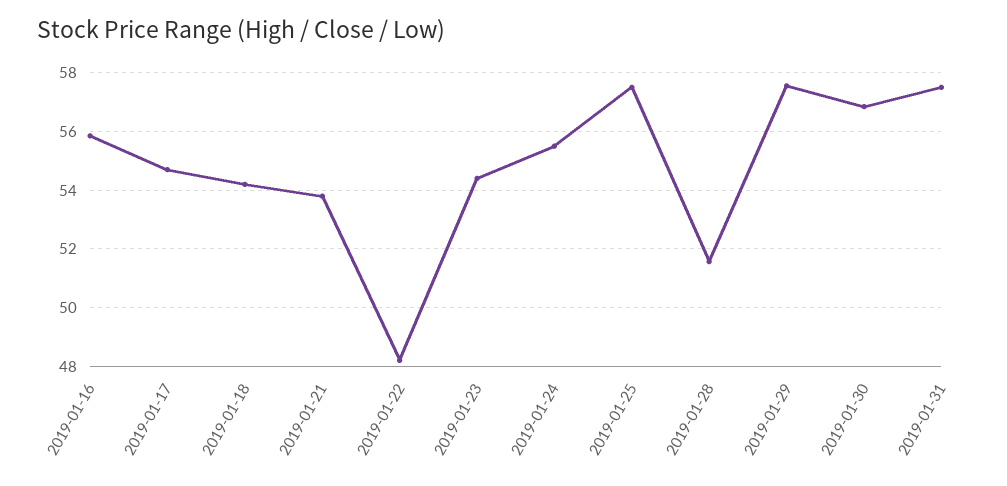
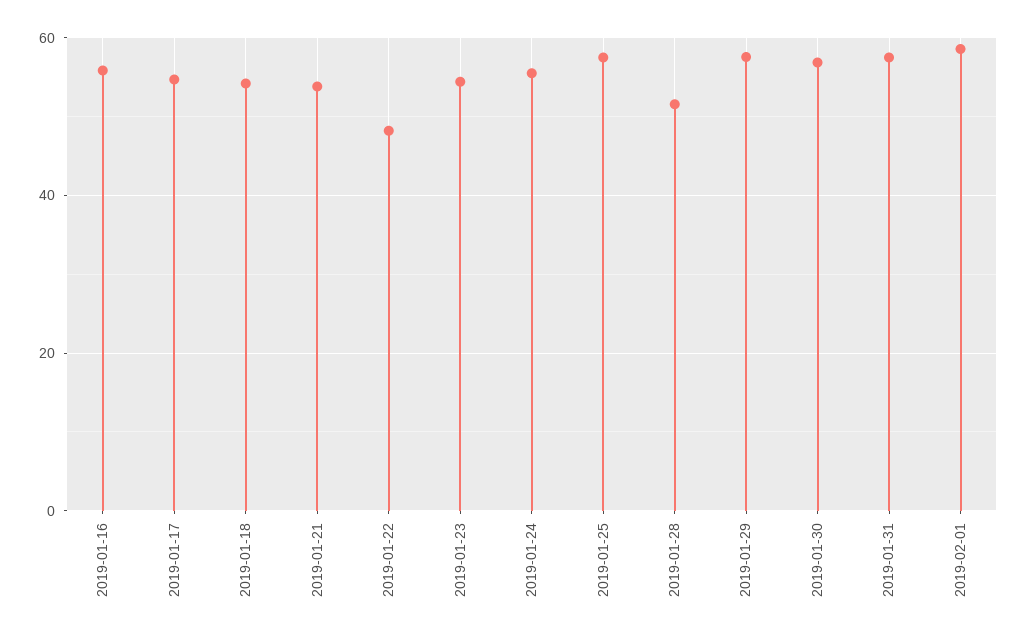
2019-02-01: none -> 58

